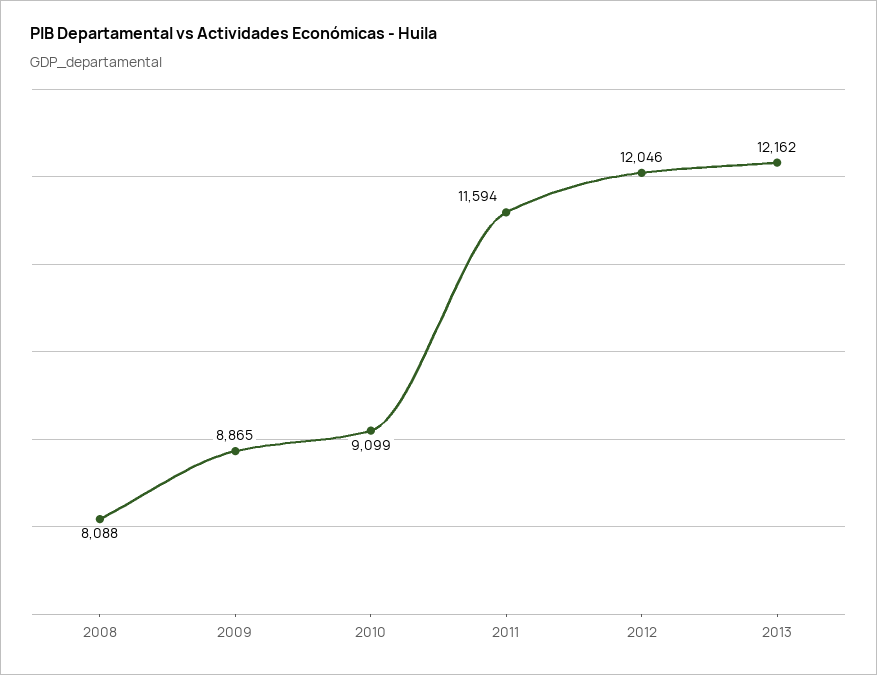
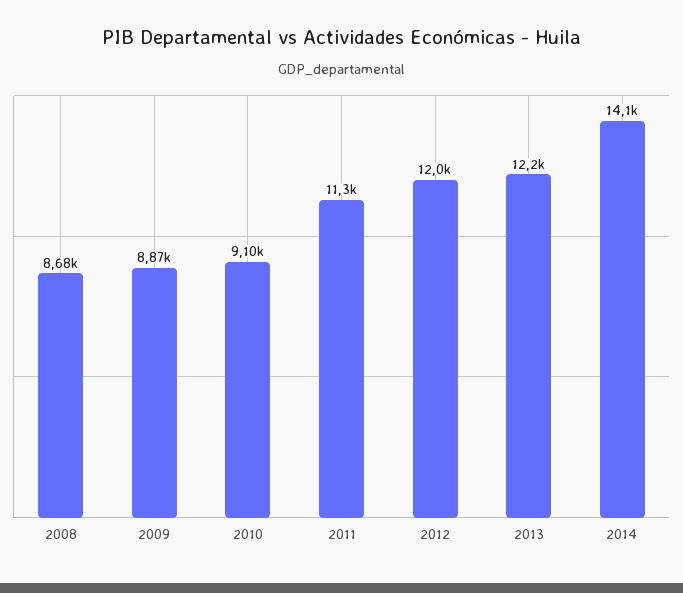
2008: 8088 -> 8680
2011: 11594 -> 11300
2014: none -> 14100

